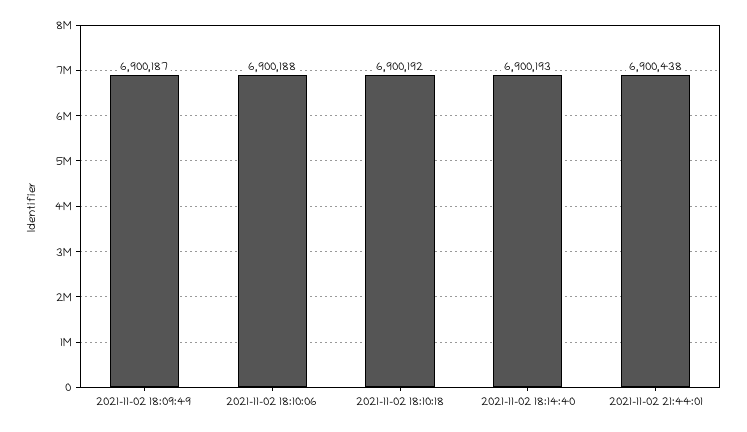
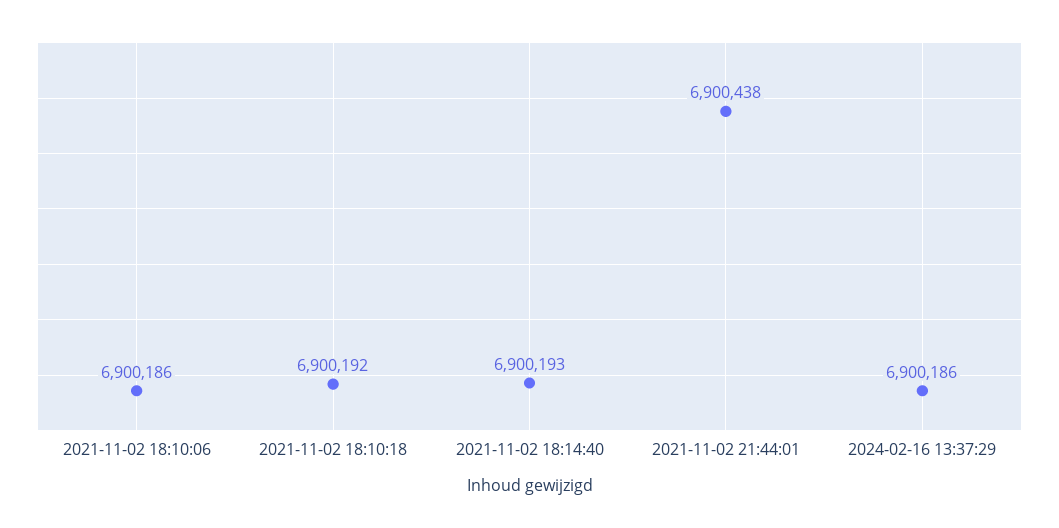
2021-11-02 18:09:49: 6900187 -> none
2021-11-02 18:10:06: 6900188 -> 6900186
2024-02-16 13:37:29: none -> 6900186

